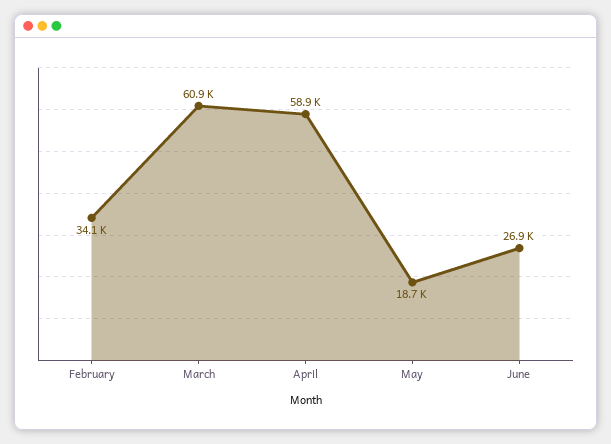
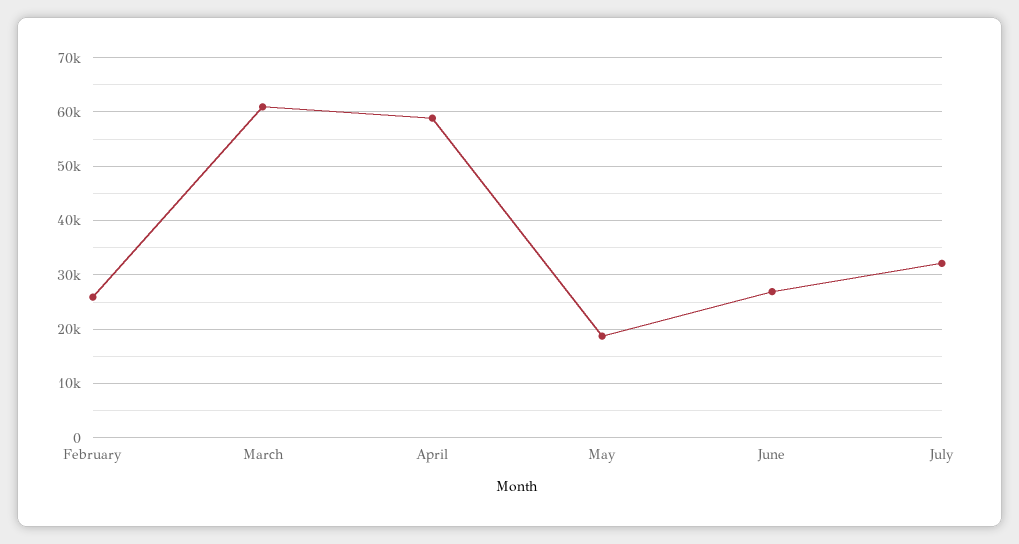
February: 34100 -> 26000
July: none -> 32000

